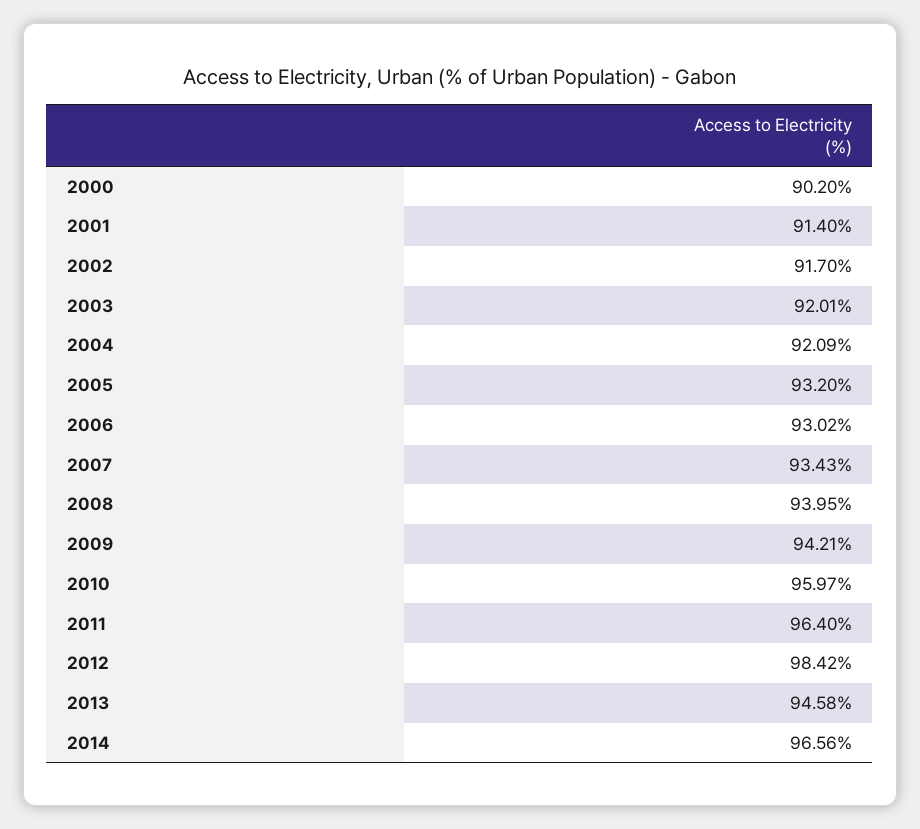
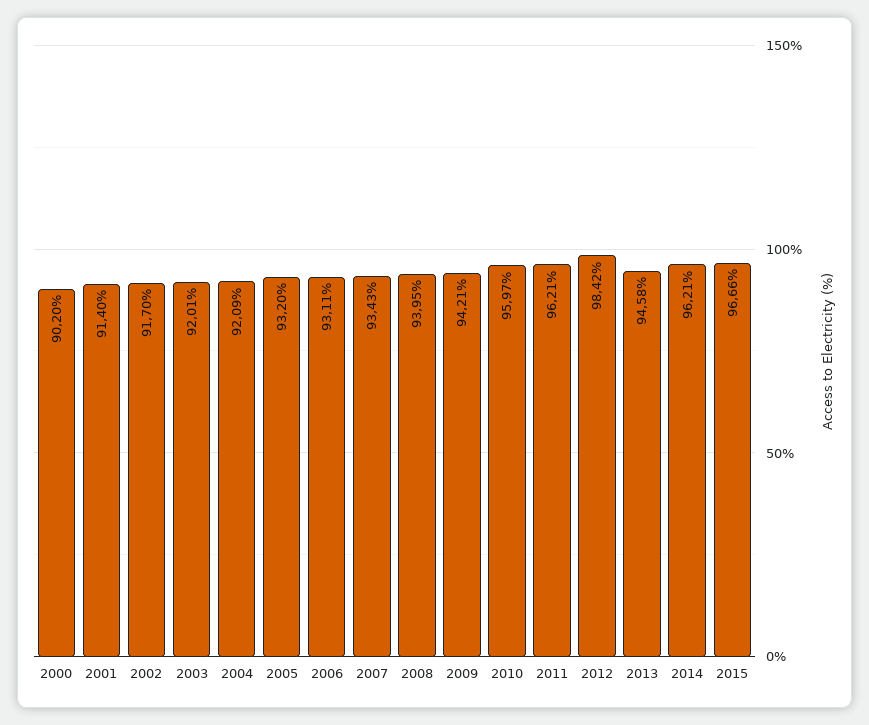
2006: 93.02 -> 93.11
2011: 96.4 -> 96.21
2014: 96.56 -> 96.21
2015: none -> 96.66

